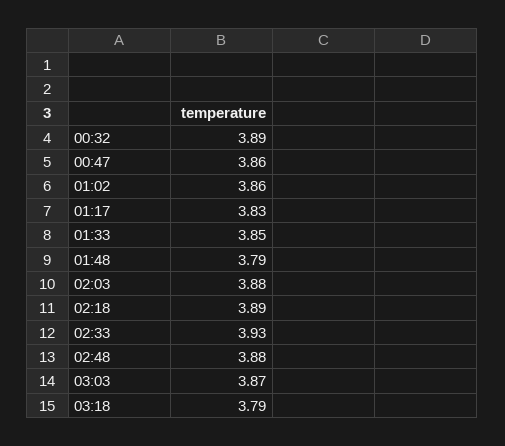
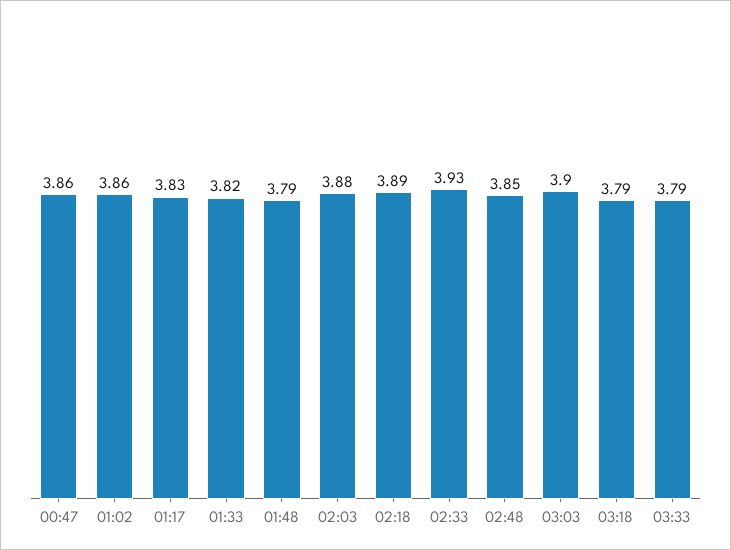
00:32: 3.89 -> none
01:33: 3.85 -> 3.82
02:48: 3.88 -> 3.85
03:03: 3.87 -> 3.9
03:33: none -> 3.79

